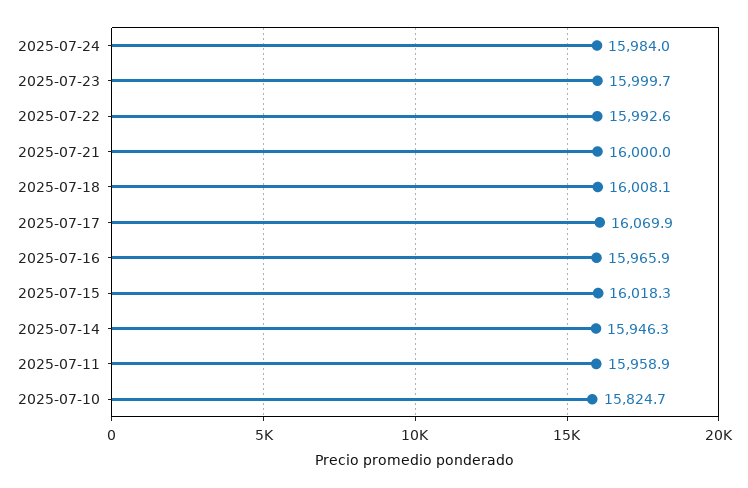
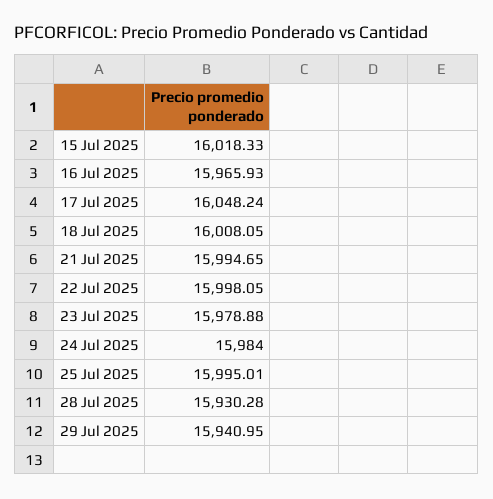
2025-07-23: 15999.7 -> 15978.88
2025-07-22: 15992.6 -> 15998.05
2025-07-21: 16000 -> 15994.65
2025-07-17: 16069.9 -> 16048.24
2025-07-14: 15946.3 -> none
2025-07-11: 15958.9 -> none
2025-07-10: 15824.7 -> none
25 Jul 2025: none -> 15995.01
28 Jul 2025: none -> 15930.28
29 Jul 2025: none -> 15940.95

